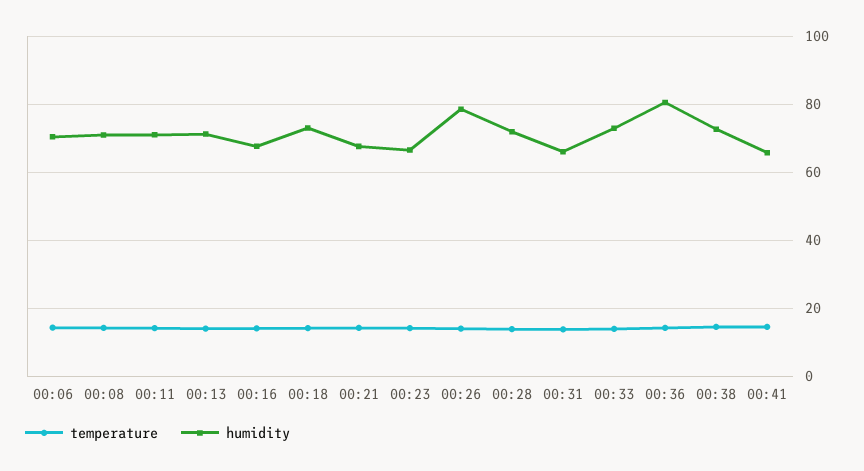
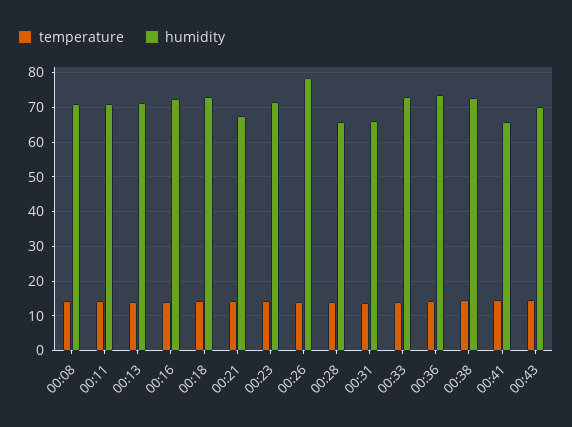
temperature, 00:06: 14 -> none
humidity, 00:06: 70 -> none
humidity, 00:16: 68 -> 72
humidity, 00:23: 66 -> 72
humidity, 00:28: 72 -> 66
humidity, 00:36: 80 -> 74
temperature, 00:43: none -> 14
humidity, 00:43: none -> 70

